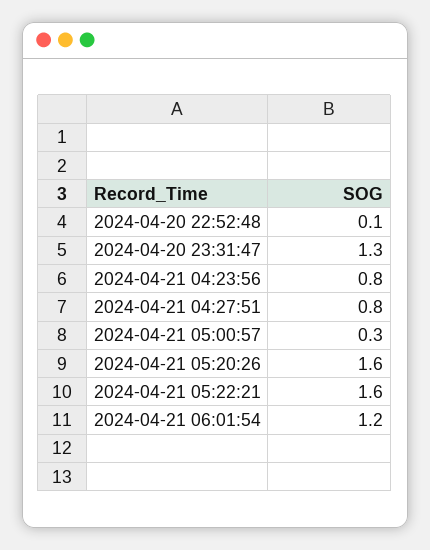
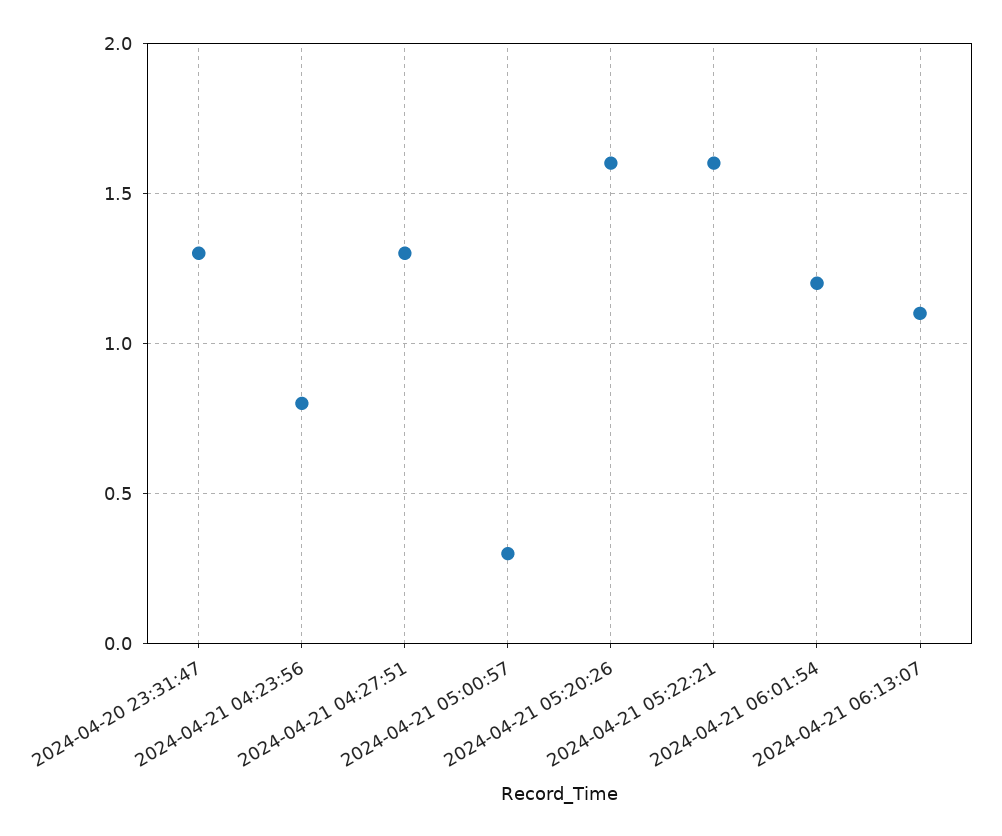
2024-04-20 22:52:48: 0.1 -> none
2024-04-21 04:27:51: 0.8 -> 1.3
2024-04-21 06:13:07: none -> 1.1

